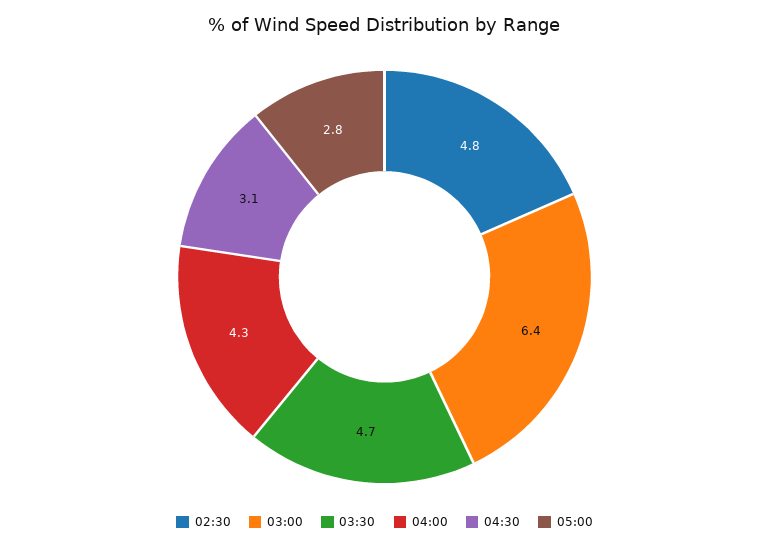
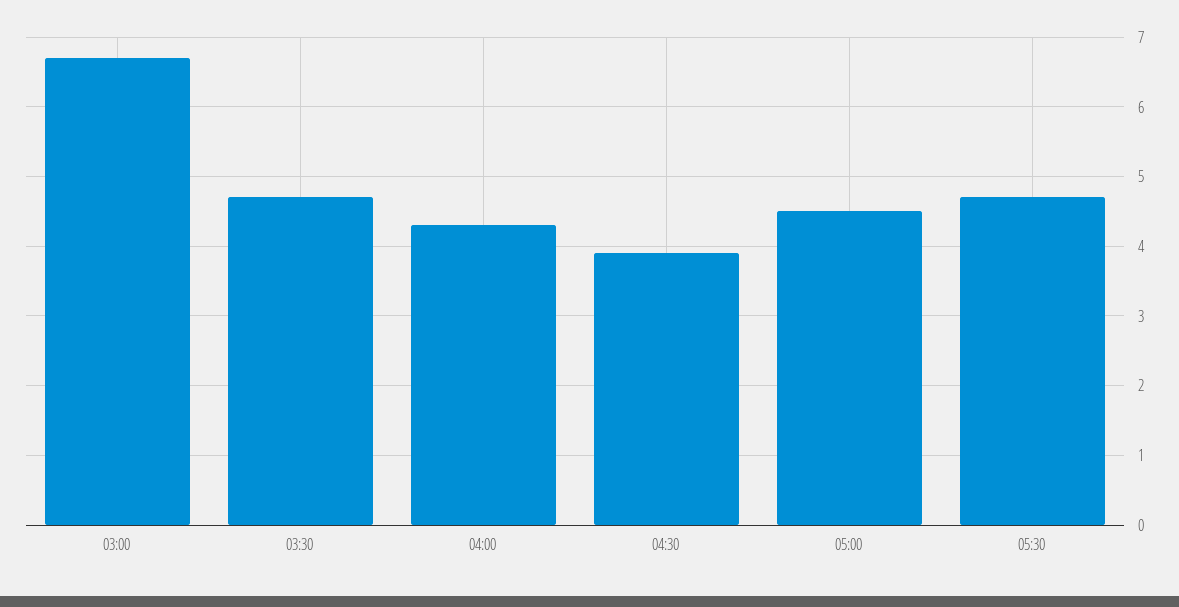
02:30: 4.8 -> none
03:00: 6.4 -> 6.7
04:30: 3.1 -> 3.9
05:00: 2.8 -> 4.5
05:30: none -> 4.7

